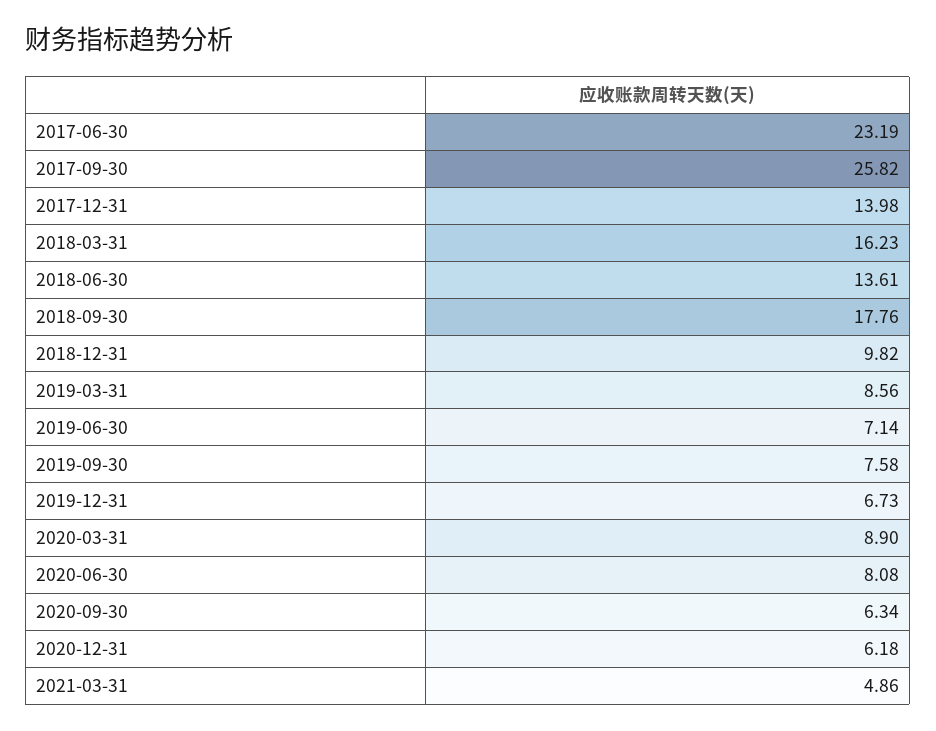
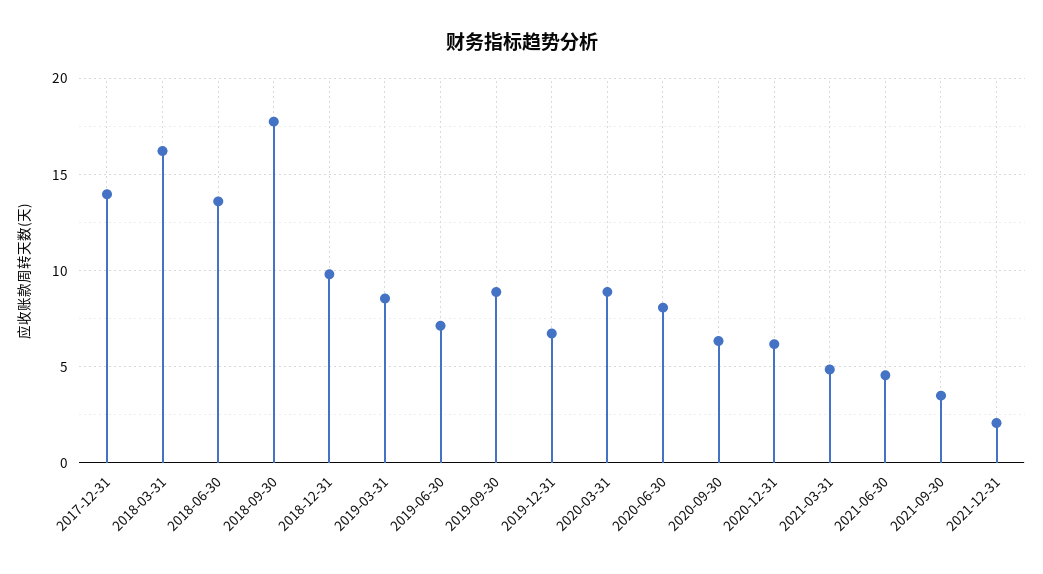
2017-06-30: 23.19 -> none
2017-09-30: 25.82 -> none
2019-09-30: 7.58 -> 9
2021-06-30: none -> 4.5
2021-09-30: none -> 3.5
2021-12-31: none -> 2

